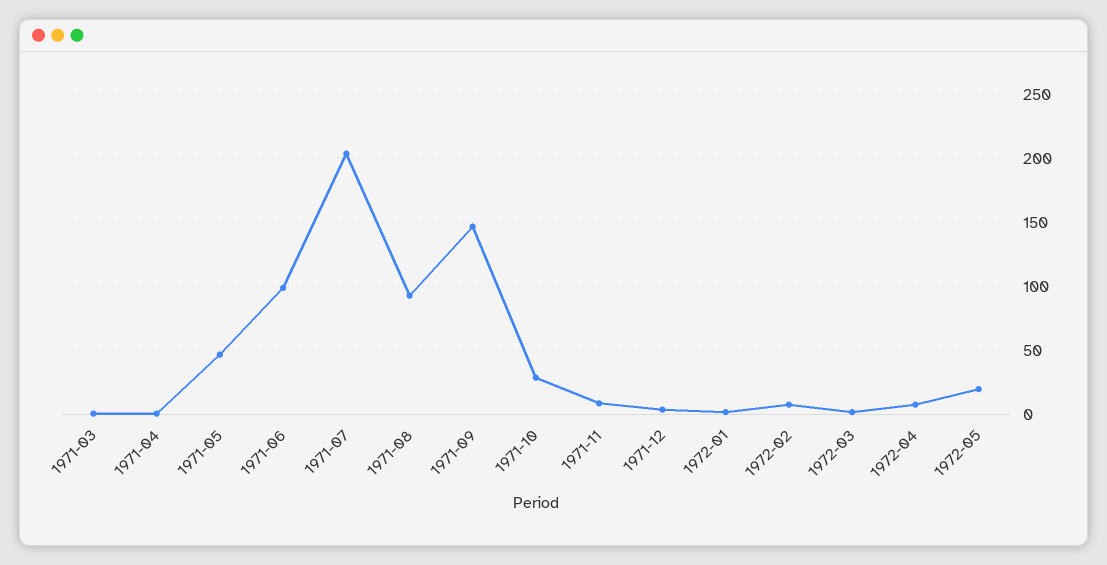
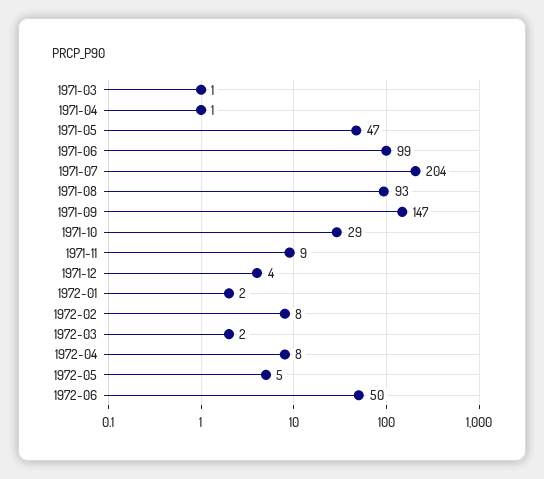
1972-05: 20 -> 5
1972-06: none -> 50

